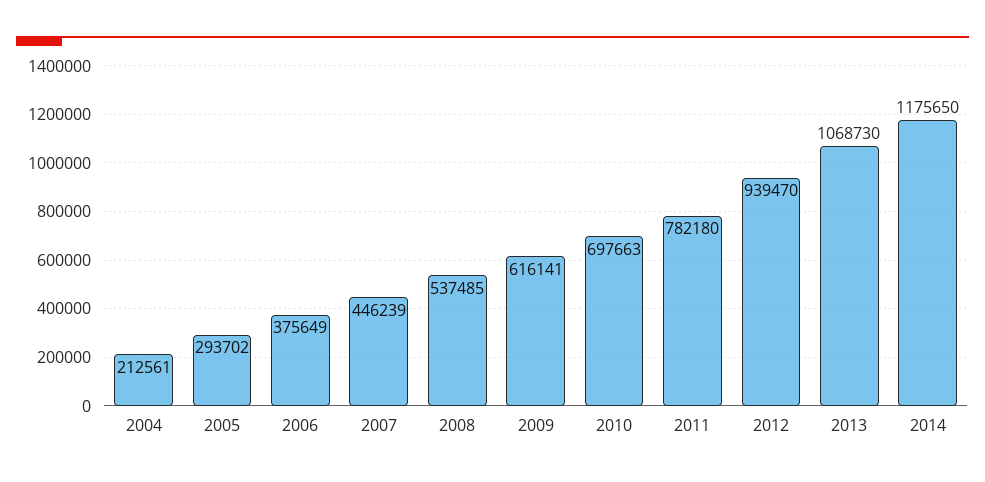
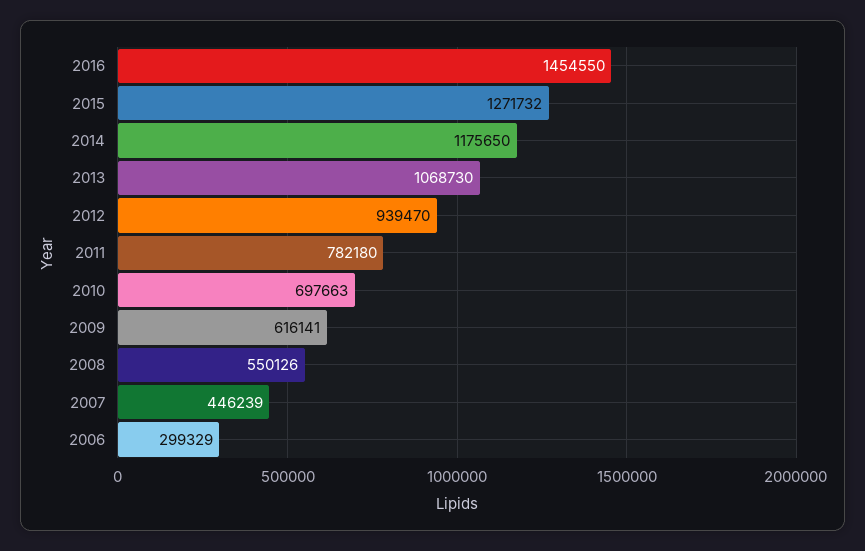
2004: 212561 -> none
2005: 293702 -> none
2006: 375649 -> 299329
2008: 537485 -> 550126
2016: none -> 1454550
2015: none -> 1271732

